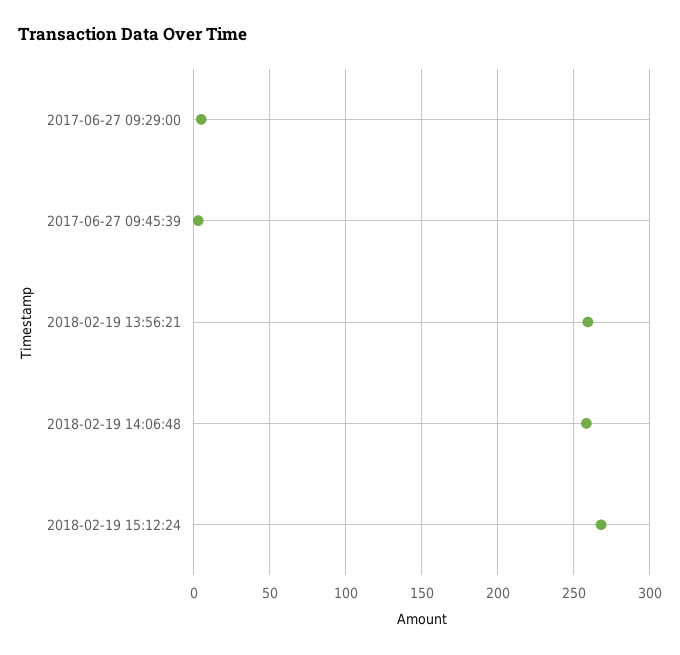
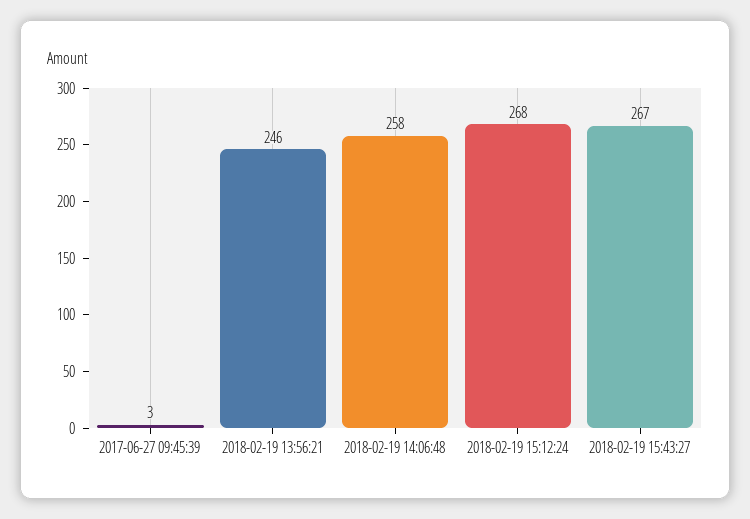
2017-06-27 09:29:00: 5 -> none
2018-02-19 13:56:21: 260 -> 246
2018-02-19 15:43:27: none -> 267

